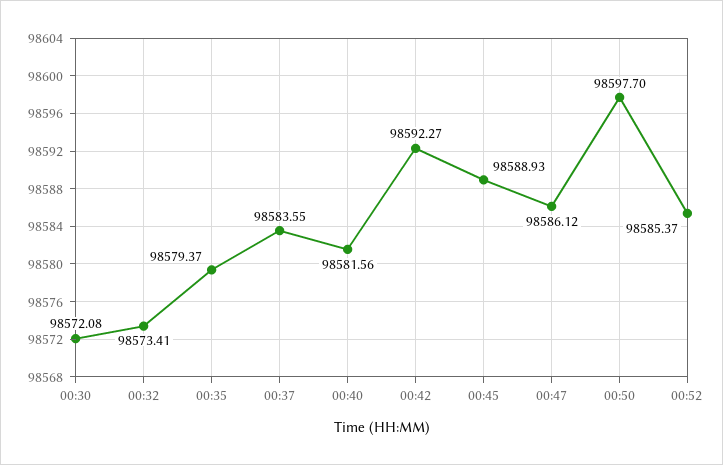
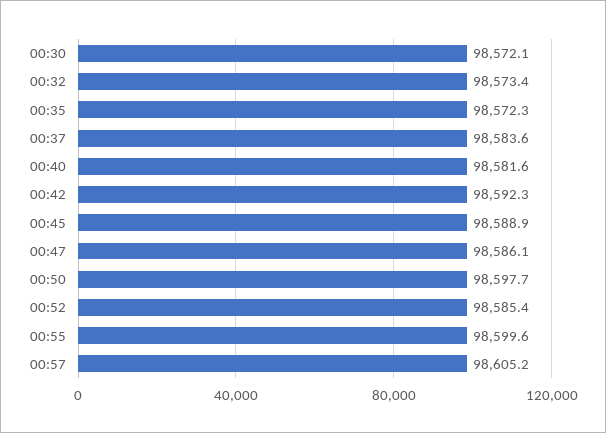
00:35: 98579.37 -> 98572.3
00:55: none -> 98599.6
00:57: none -> 98605.2

